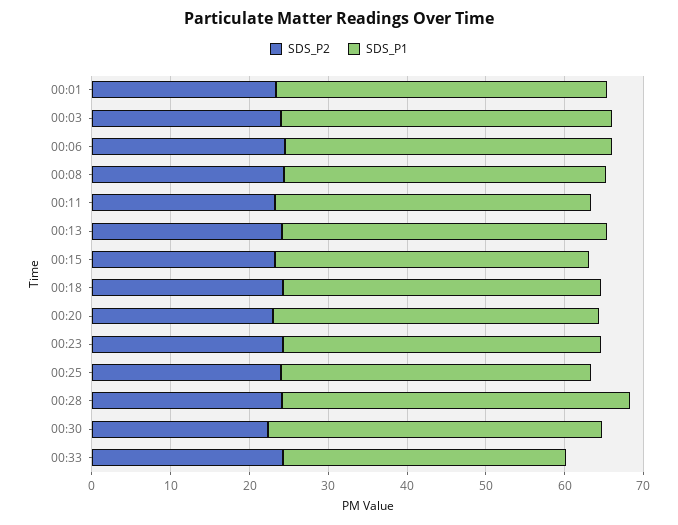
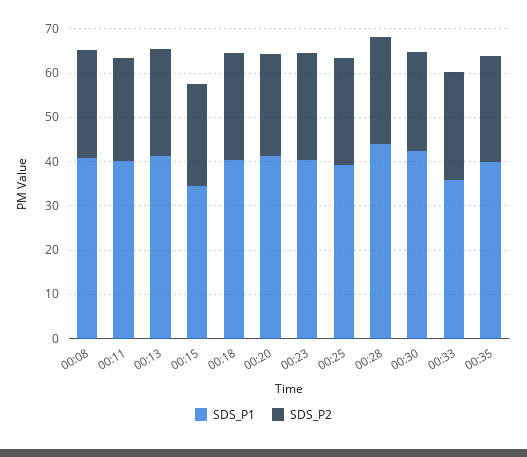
SDS_P2, 00:01: 24 -> none
SDS_P1, 00:01: 42 -> none
SDS_P2, 00:03: 24 -> none
SDS_P1, 00:03: 42 -> none
SDS_P2, 00:06: 24 -> none
SDS_P1, 00:06: 42 -> none
SDS_P1, 00:15: 40 -> 34
SDS_P1, 00:35: none -> 40
SDS_P2, 00:35: none -> 24

